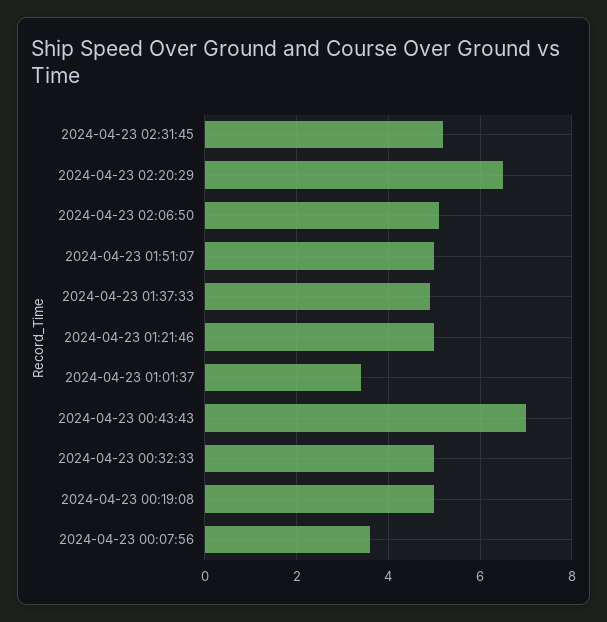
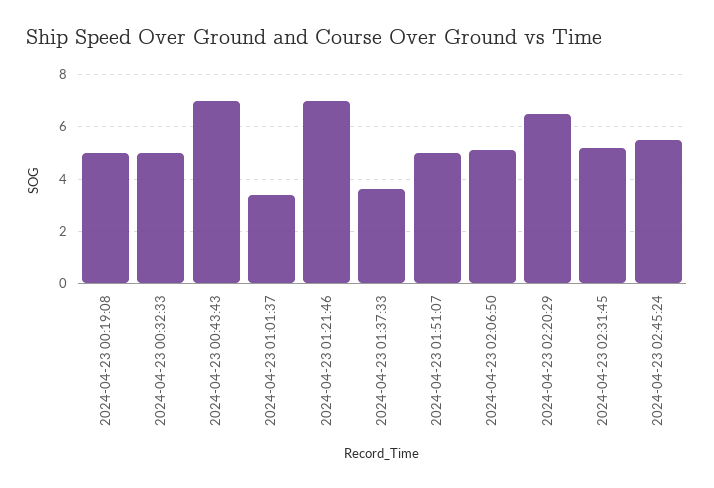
2024-04-23 01:37:33: 5 -> 3.5
2024-04-23 01:21:46: 5 -> 7
2024-04-23 00:07:56: 3.5 -> none
2024-04-23 02:45:24: none -> 5.5

